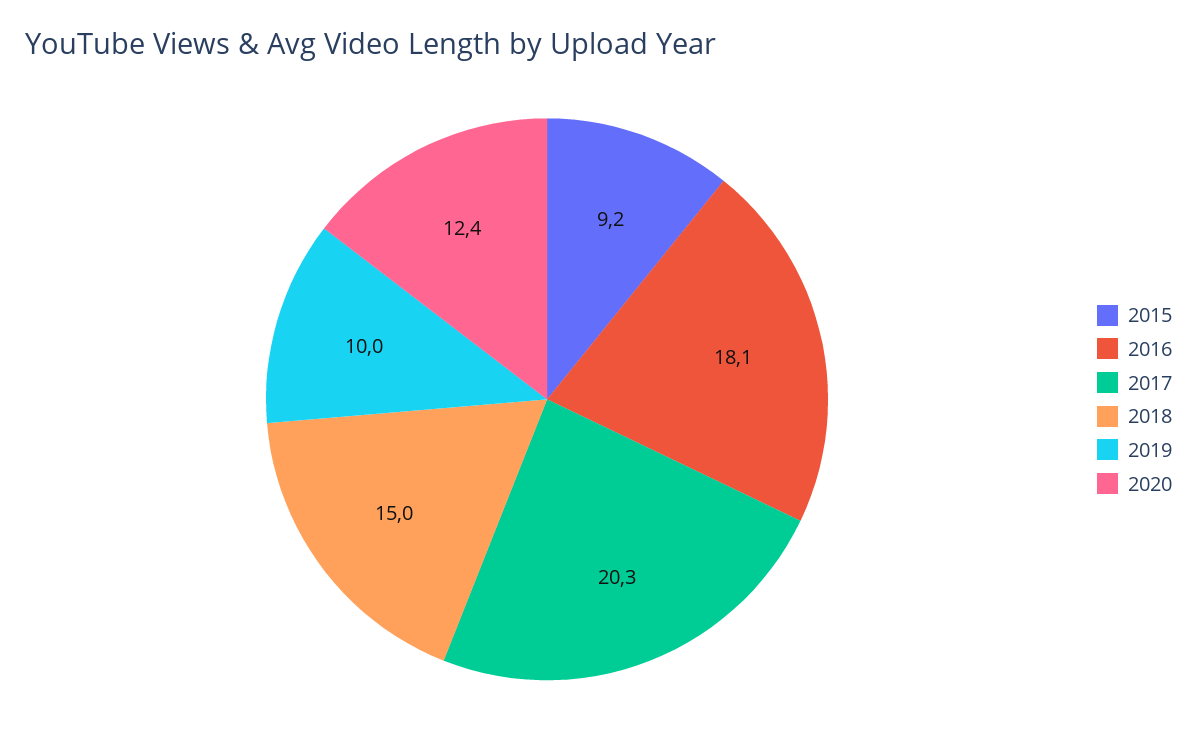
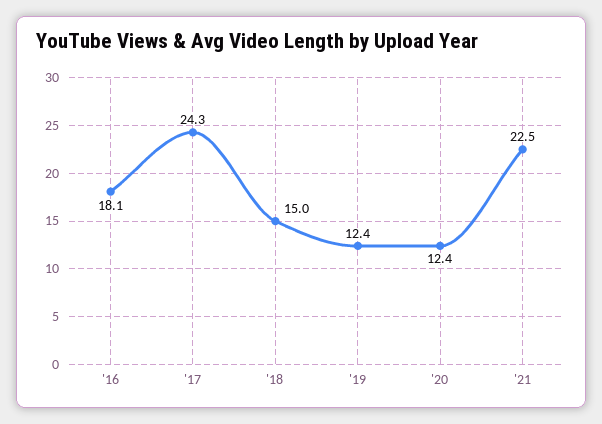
2015: 9.2 -> none
2017: 20.3 -> 24.3
2019: 10 -> 12.4
'21: none -> 22.5

